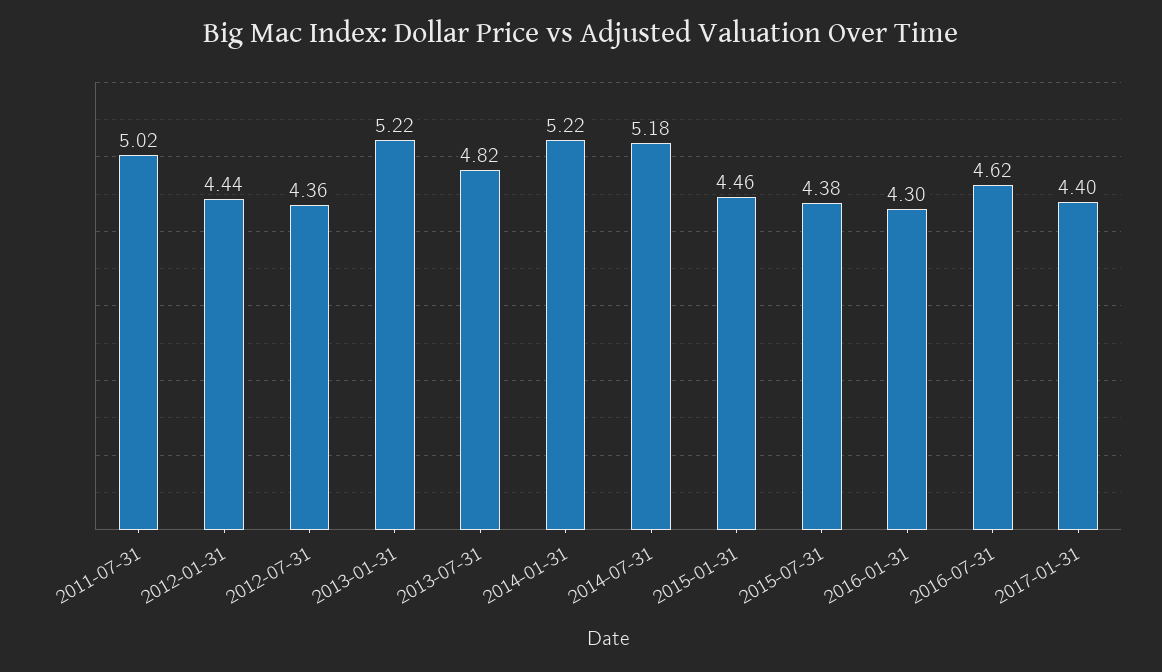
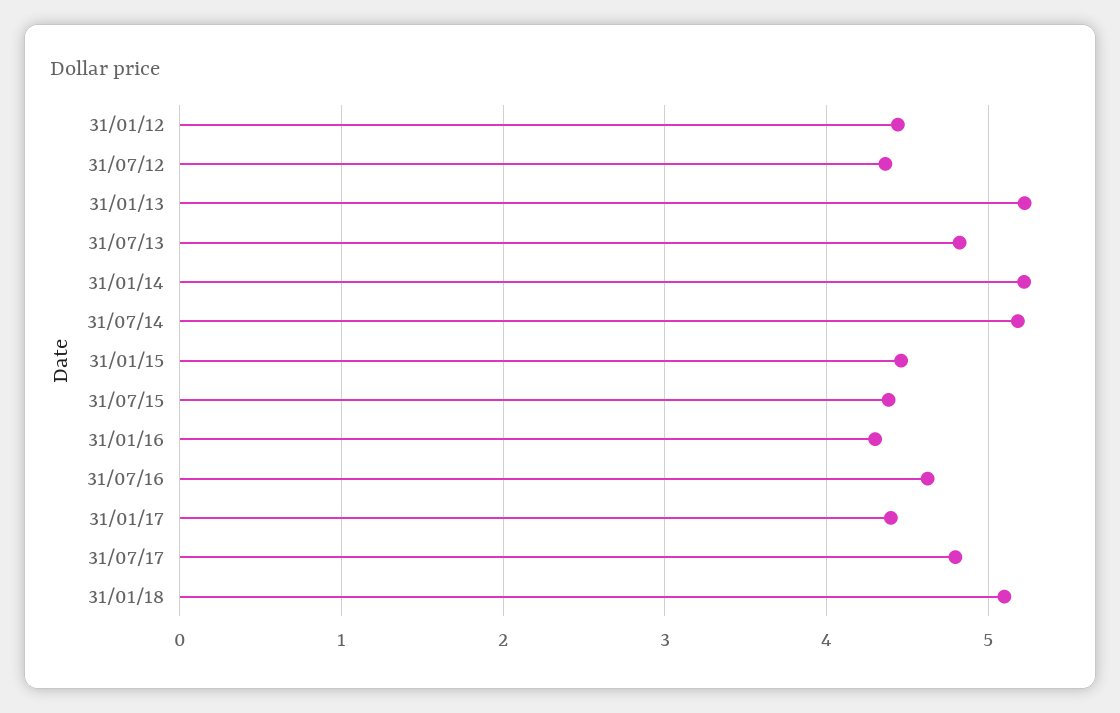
2011-07-31: 5.02 -> none
31/07/17: none -> 4.8
31/01/18: none -> 5.1

